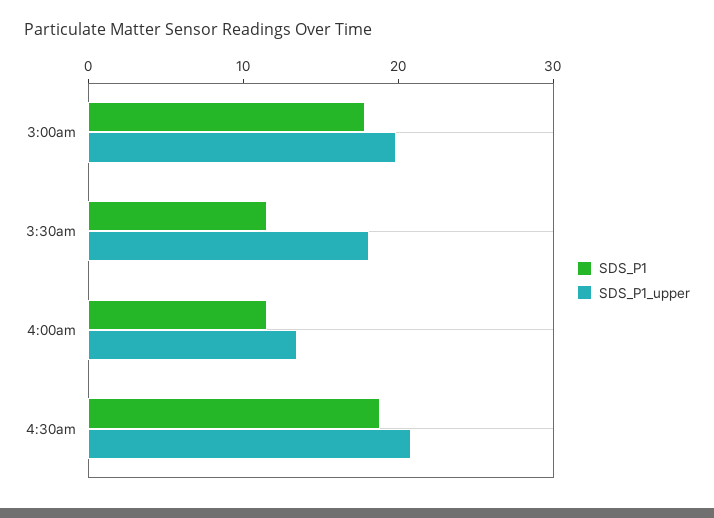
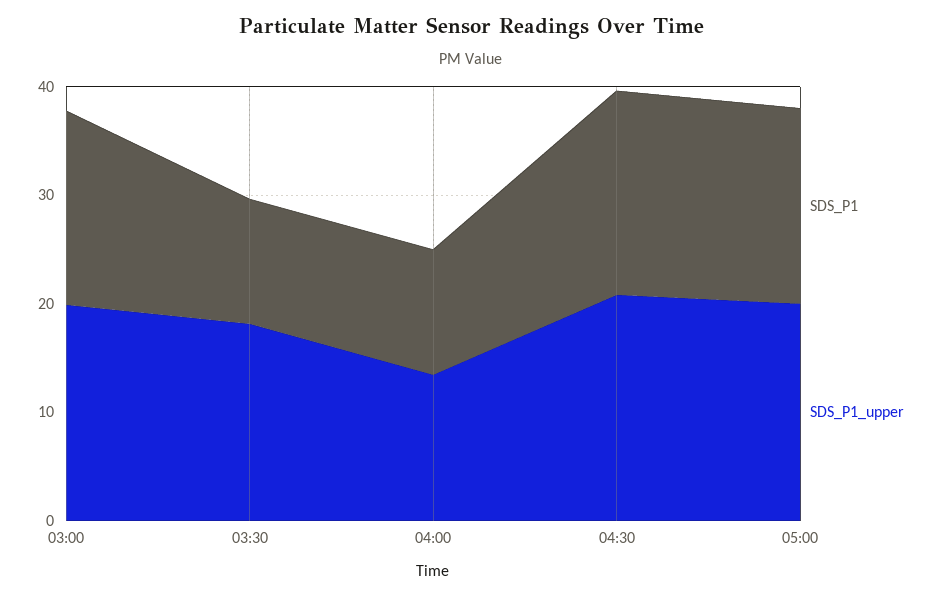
SDS_P1, 05:00: none -> 18
SDS_P1_upper, 05:00: none -> 20

